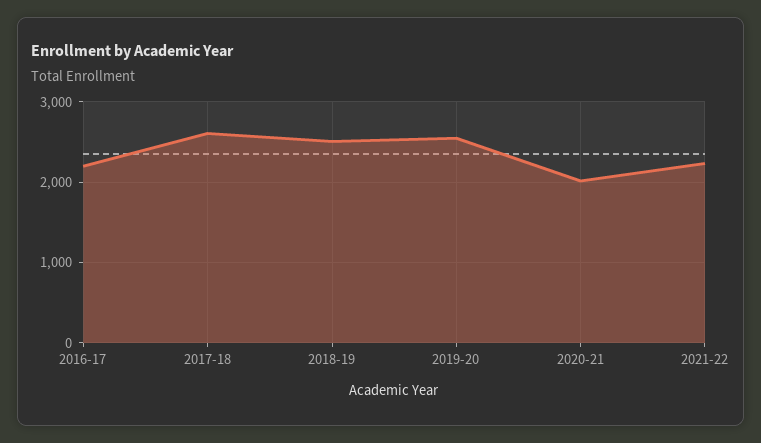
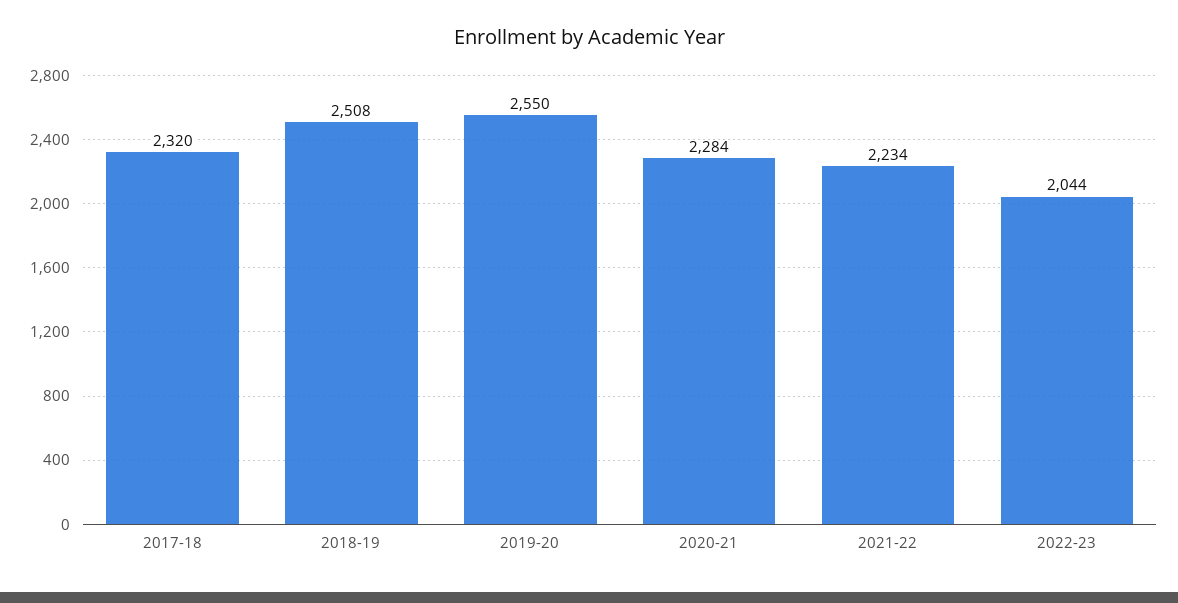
2016-17: 2200 -> none
2017-18: 2600 -> 2320
2020-21: 2000 -> 2284
2022-23: none -> 2044

